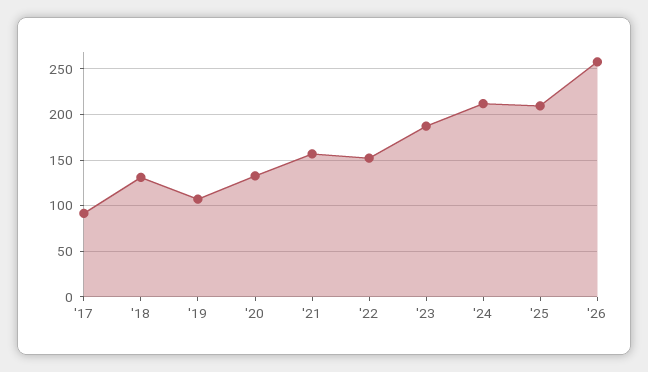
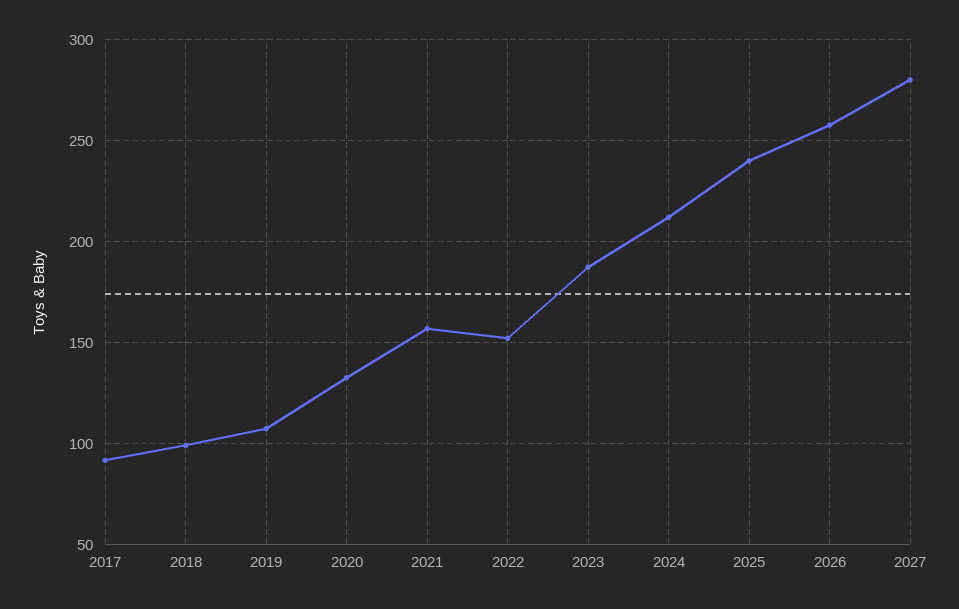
'18: 130 -> 100
'25: 210 -> 240
2027: none -> 280

